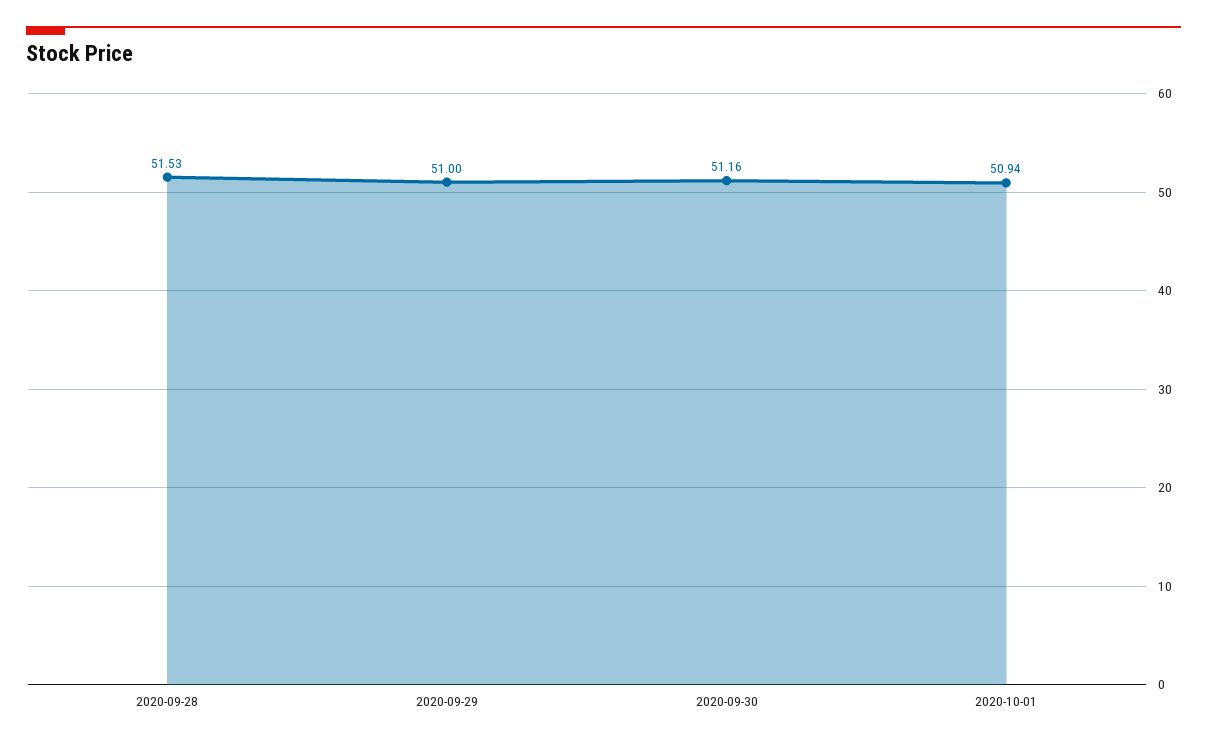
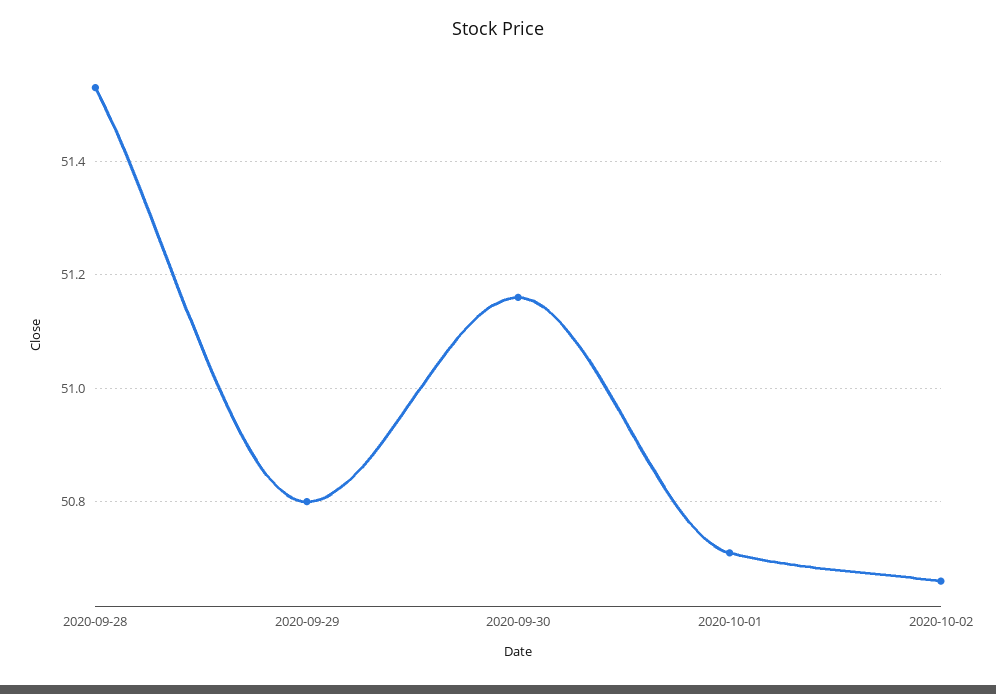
2020-09-29: 51 -> 50.8
2020-10-01: 50.94 -> 50.7
2020-10-02: none -> 50.65

